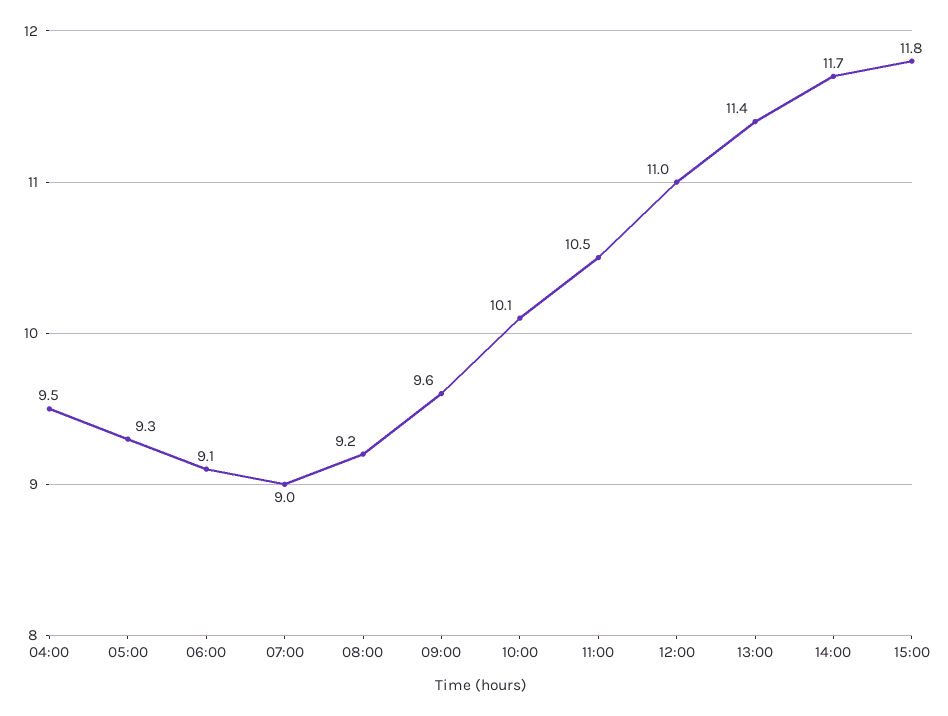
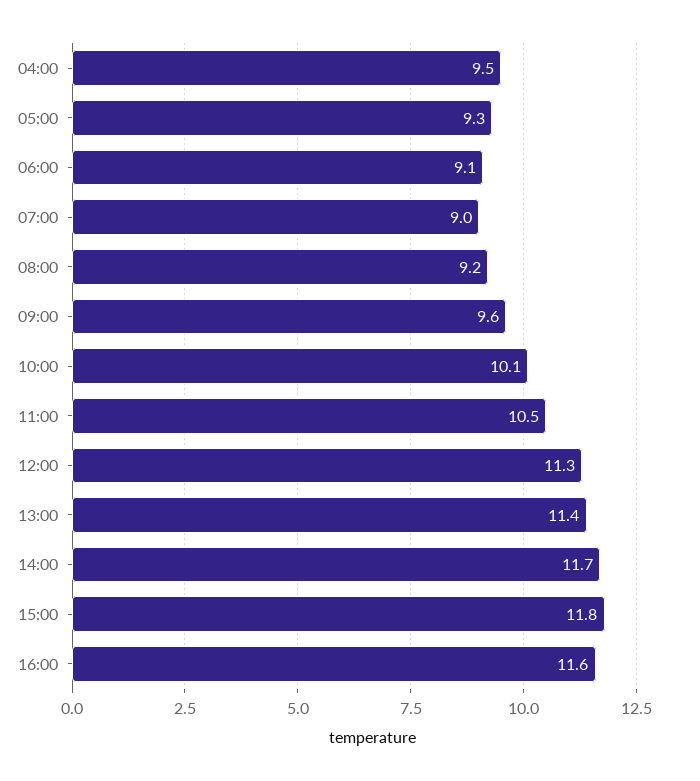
12:00: 11 -> 11.3
16:00: none -> 11.6

